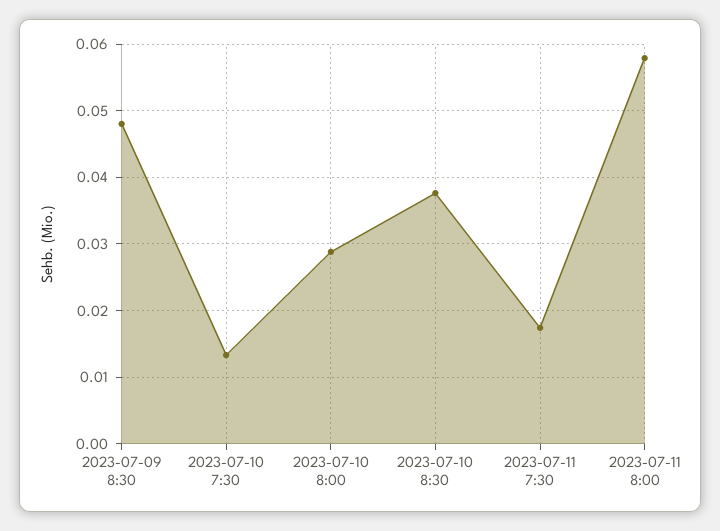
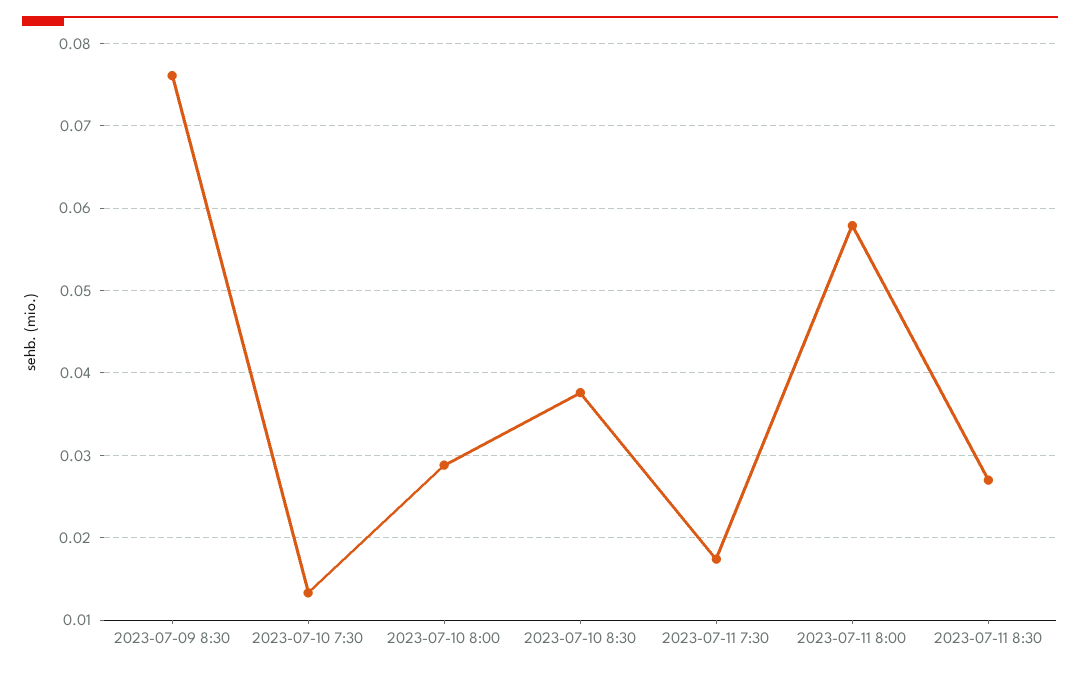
2023-07-09 8:30: 0.048 -> 0.076
2023-07-11 8:30: none -> 0.027

